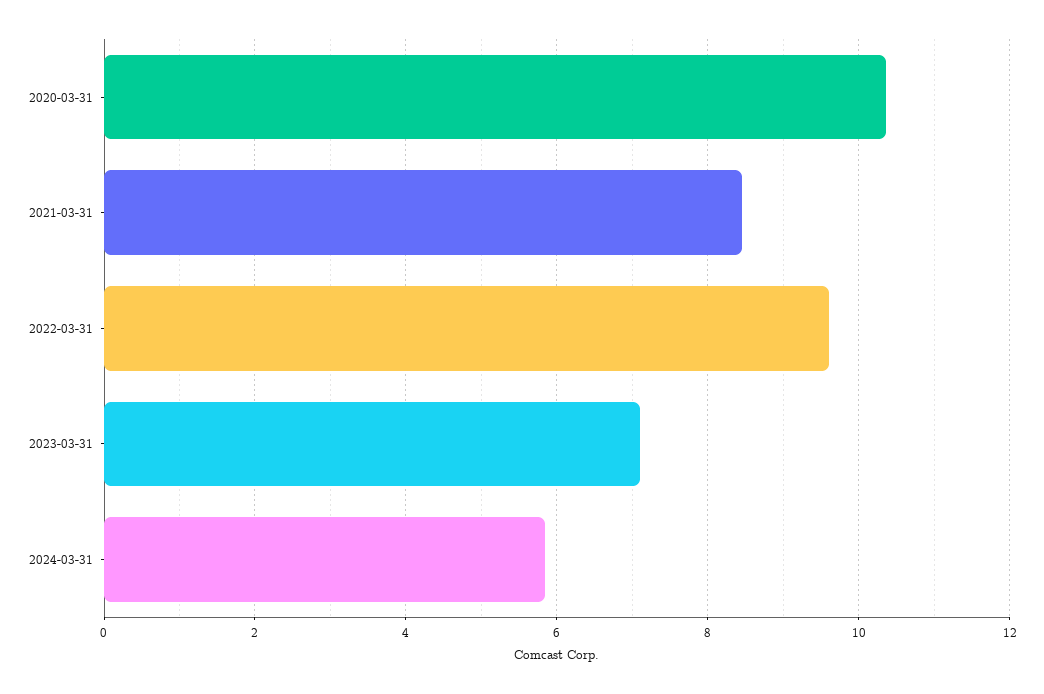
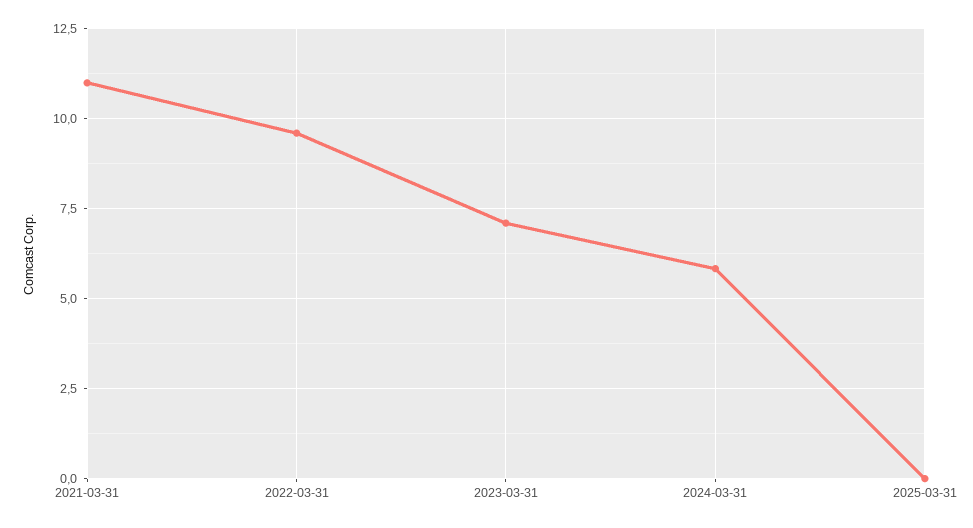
2020-03-31: 10.4 -> none
2021-03-31: 8.4 -> 11
2025-03-31: none -> 0

